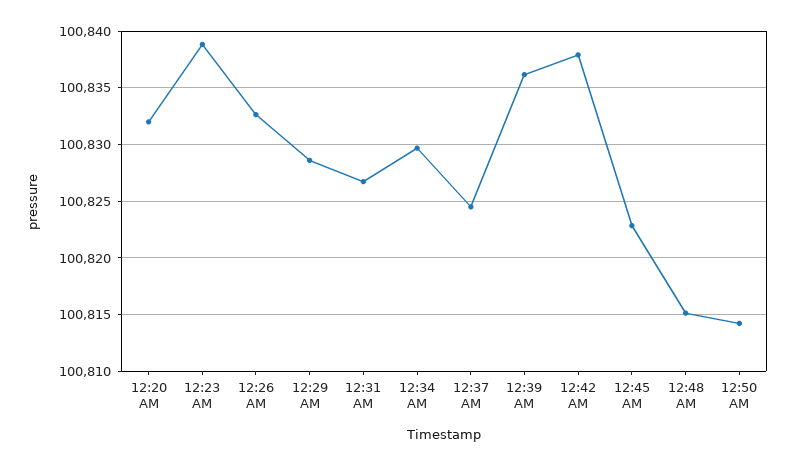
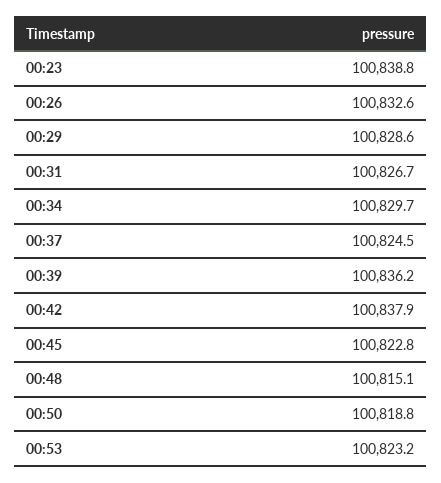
12:20 AM: 100832 -> none
12:50 AM: 100814 -> 100818.8
00:53: none -> 100823.2

